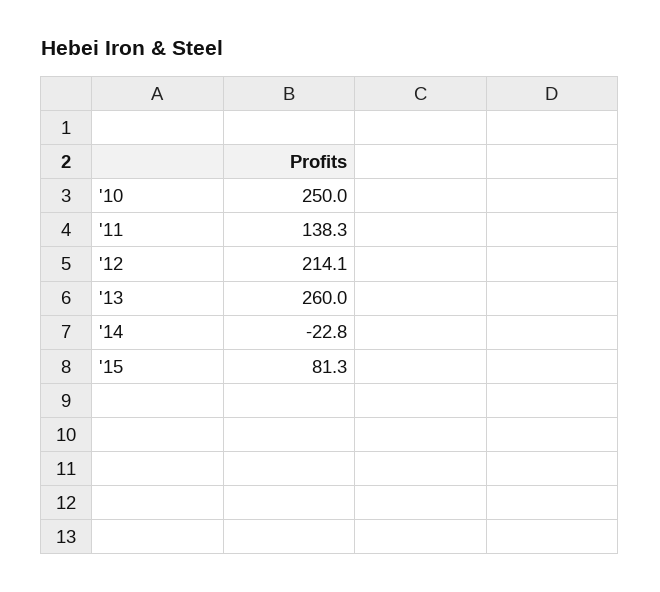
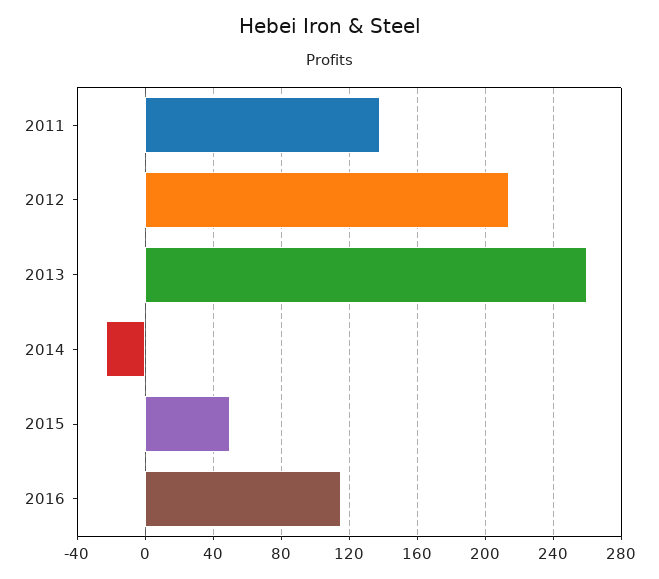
'10: 250 -> none
'15: 81.3 -> 50
2016: none -> 115

